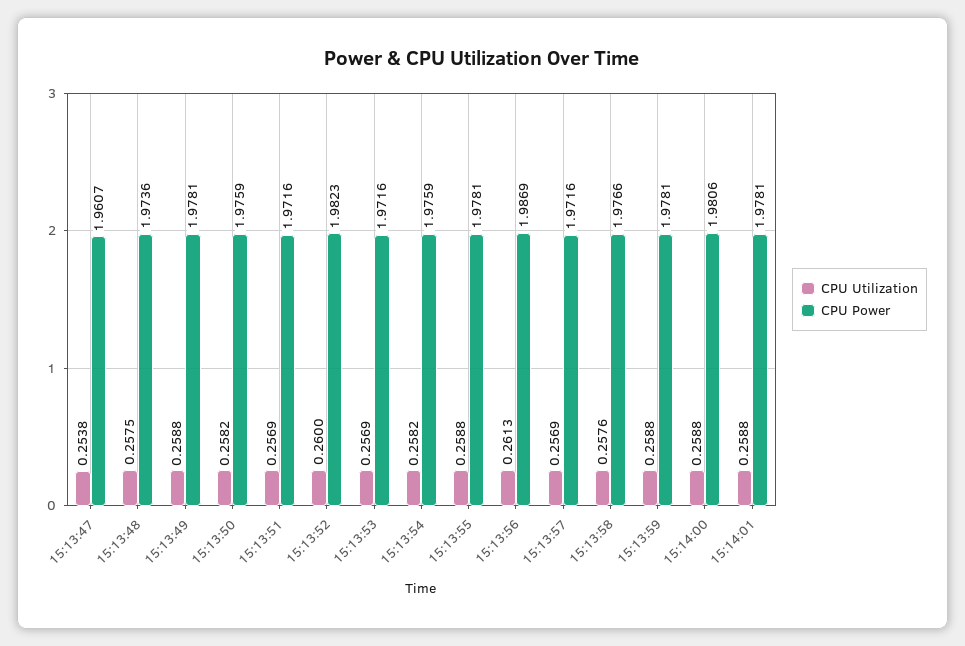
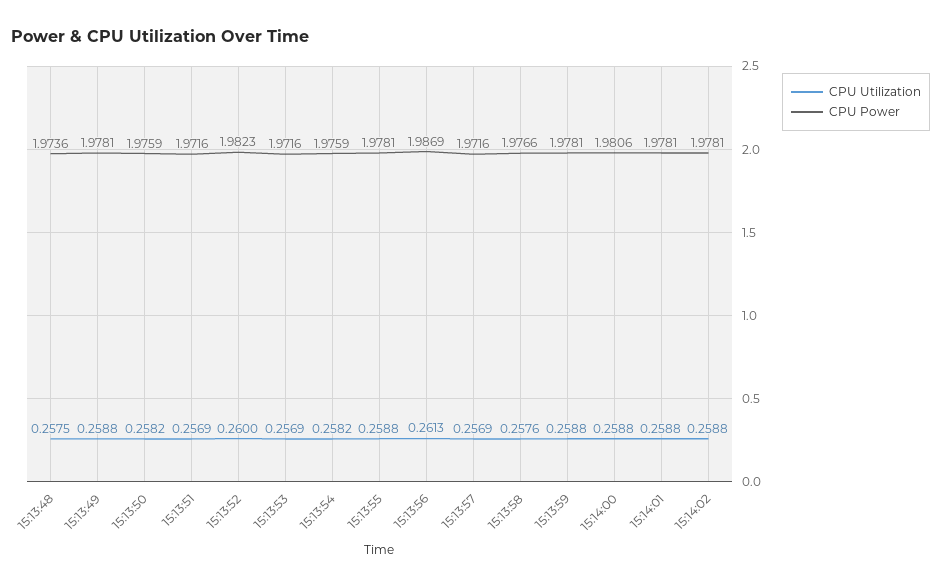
CPU Utilization, 15:13:47: 0.2538 -> none
CPU Power, 15:13:47: 1.9607 -> none
CPU Utilization, 15:14:02: none -> 0.2588
CPU Power, 15:14:02: none -> 1.9781

